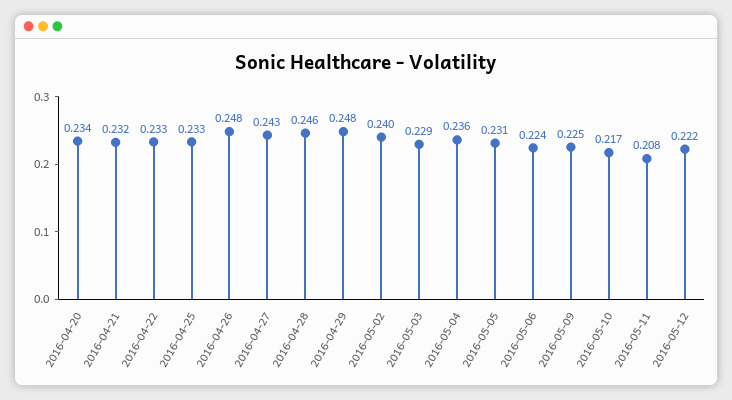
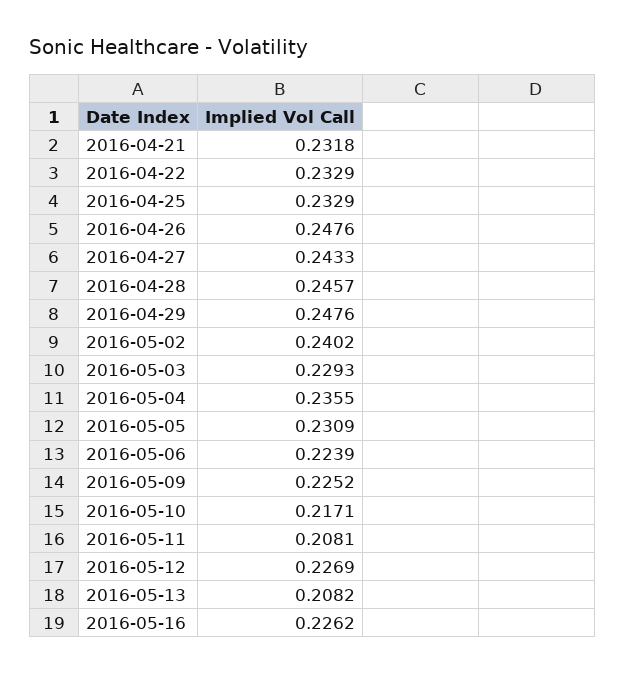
2016-04-20: 0.234 -> none
2016-05-12: 0.222 -> 0.2269
2016-05-13: none -> 0.2082
2016-05-16: none -> 0.2262

